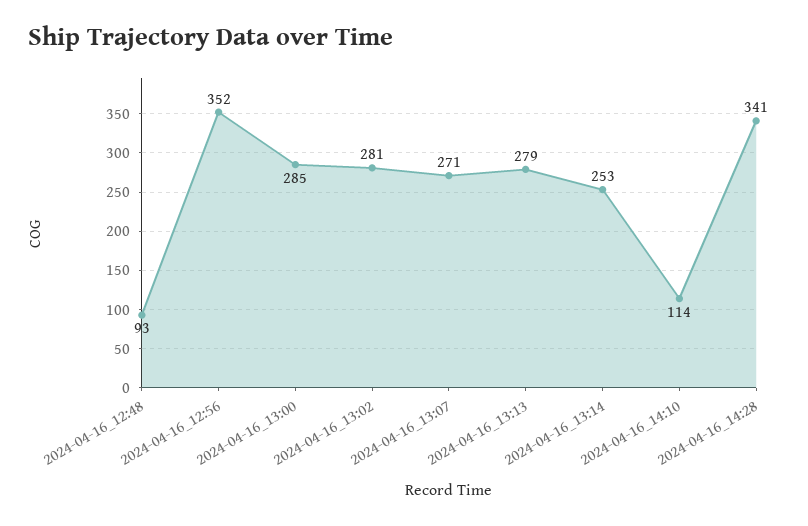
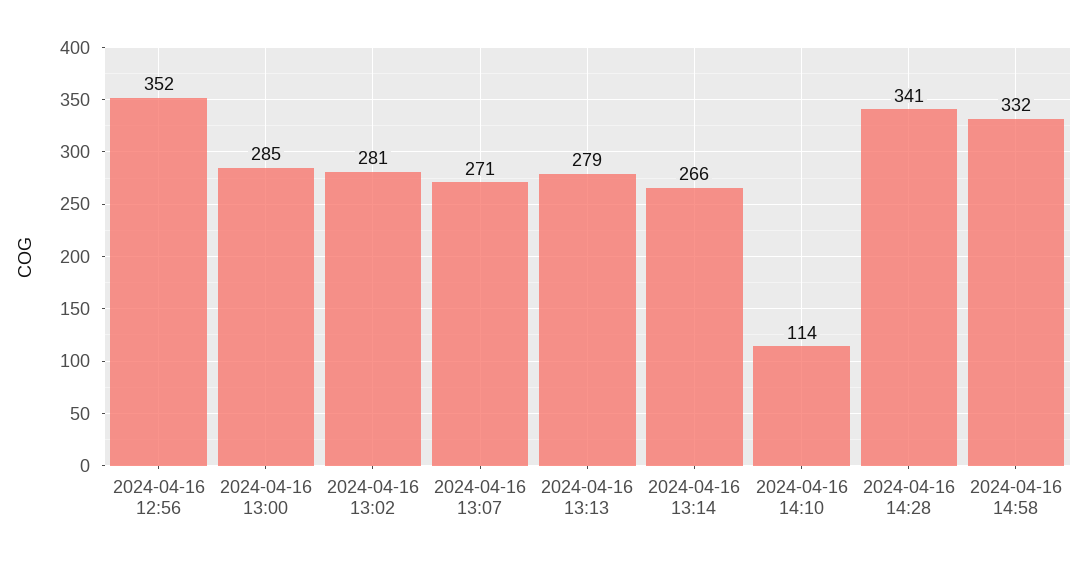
2024-04-16_12:48: 93 -> none
2024-04-16_13:14: 253 -> 266
2024-04-16 14:58: none -> 332

